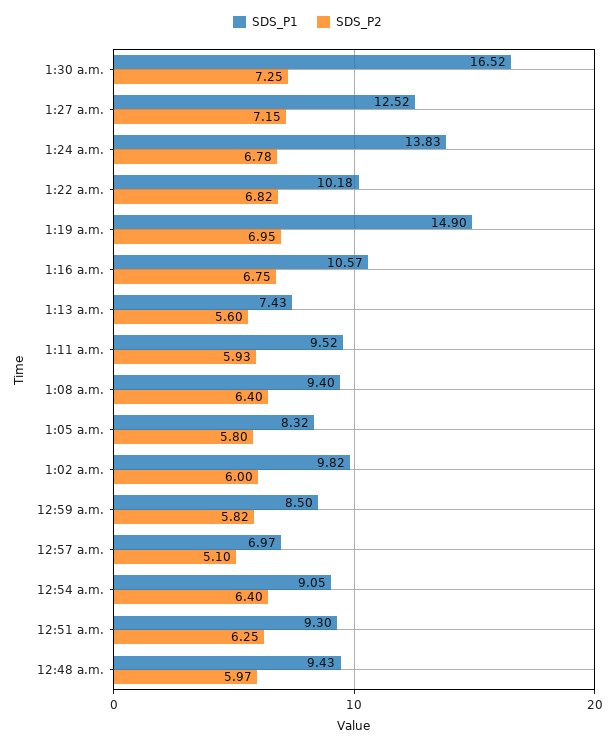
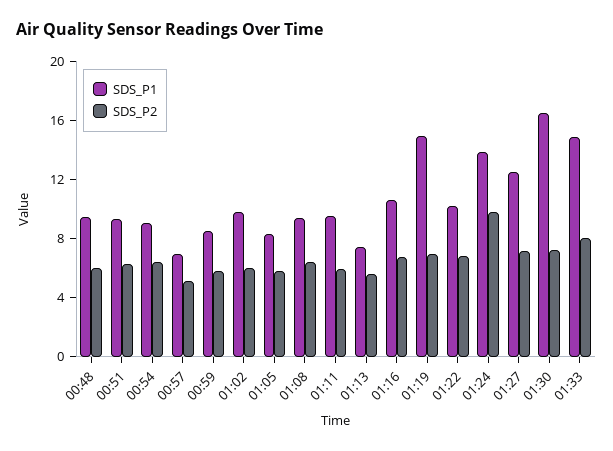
SDS_P2, 1:24 a.m.: 6.78 -> 10
SDS_P1, 01:33: none -> 15
SDS_P2, 01:33: none -> 8

